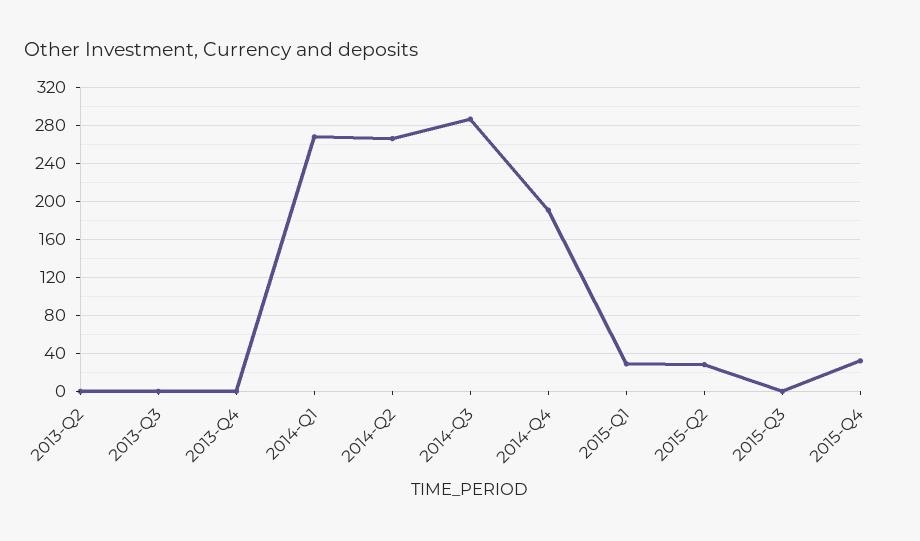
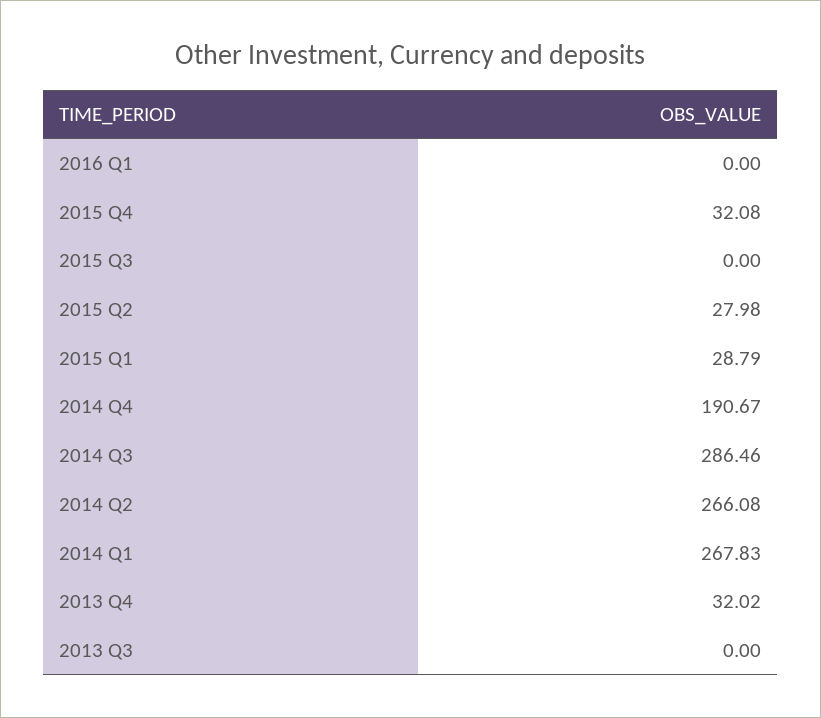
2013-Q2: 0 -> none
2013-Q4: 0 -> 32.02
2016 Q1: none -> 0

